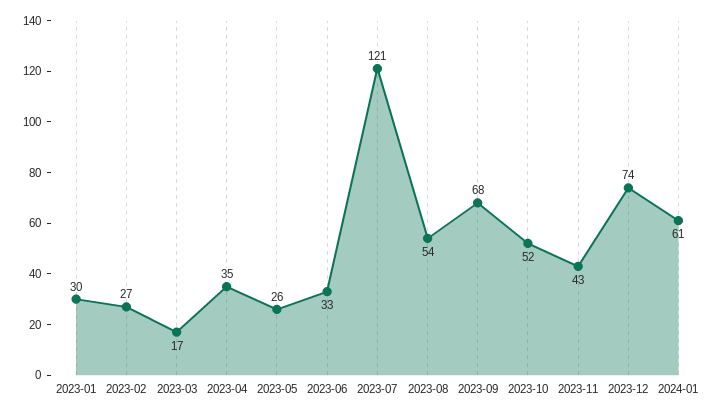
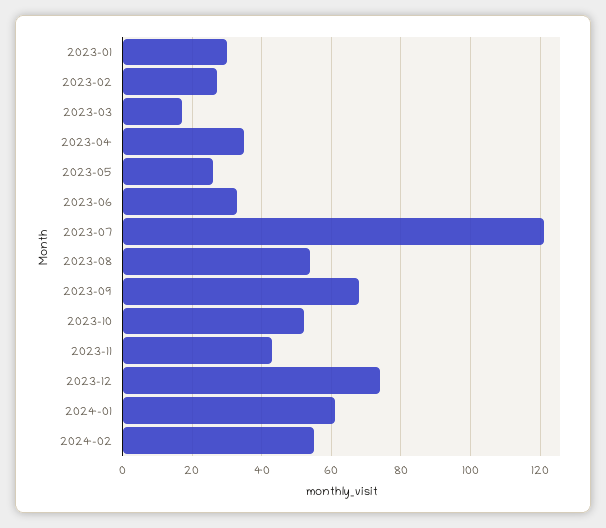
2024-02: none -> 55

